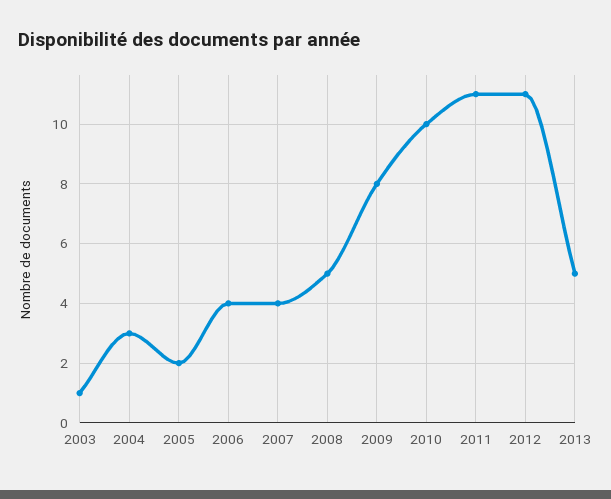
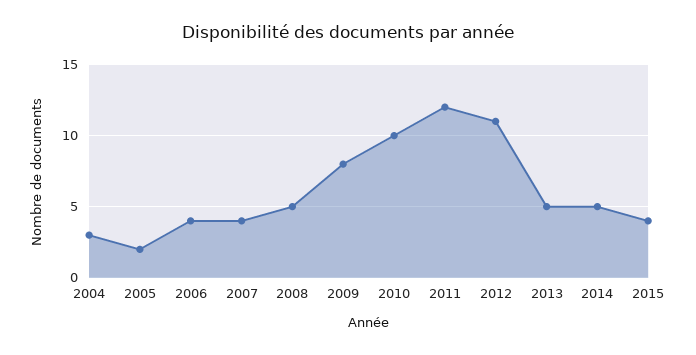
2003: 1 -> none
2011: 11 -> 12
2014: none -> 5
2015: none -> 4

